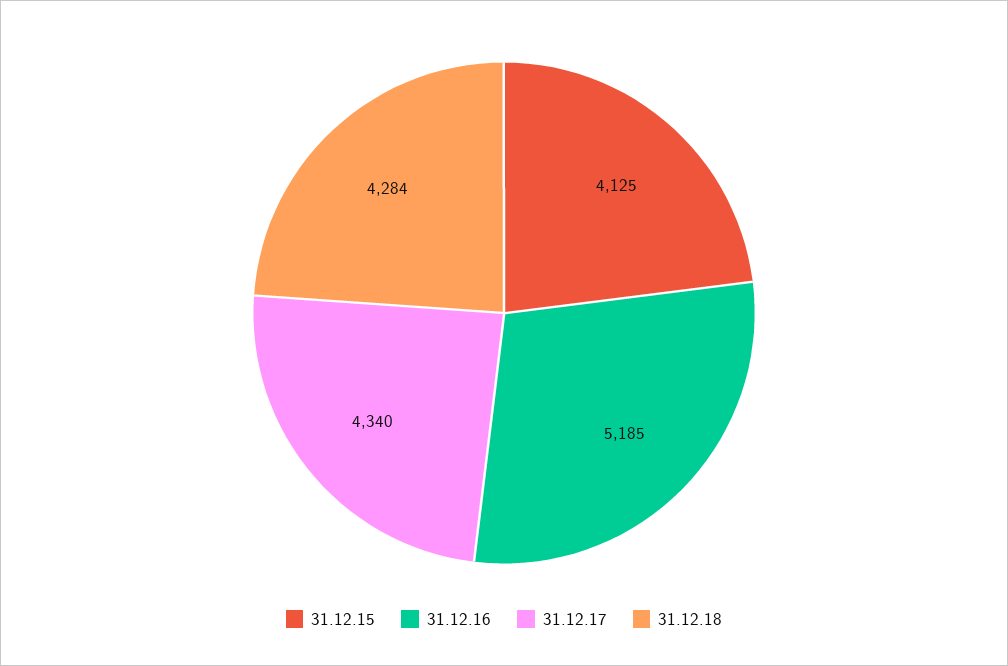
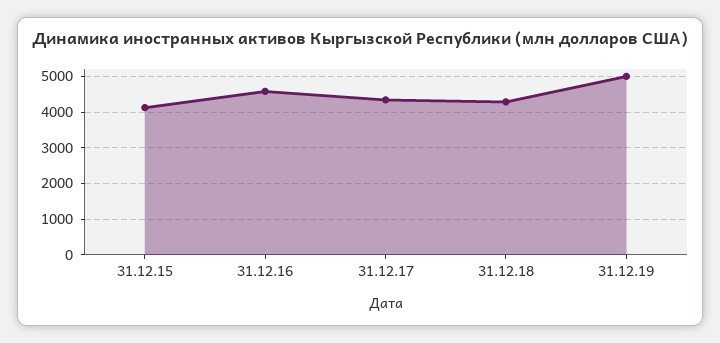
31.12.16: 5185 -> 4600
31.12.19: none -> 5000

